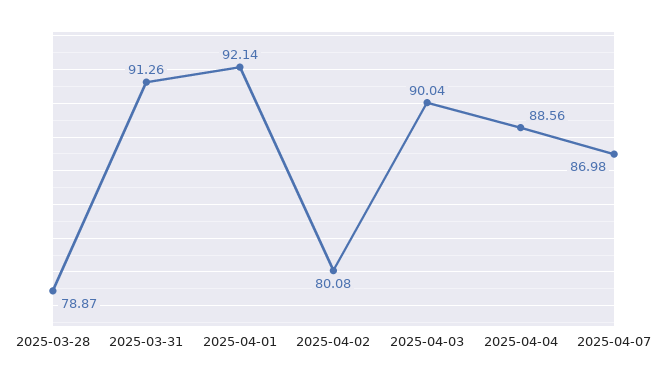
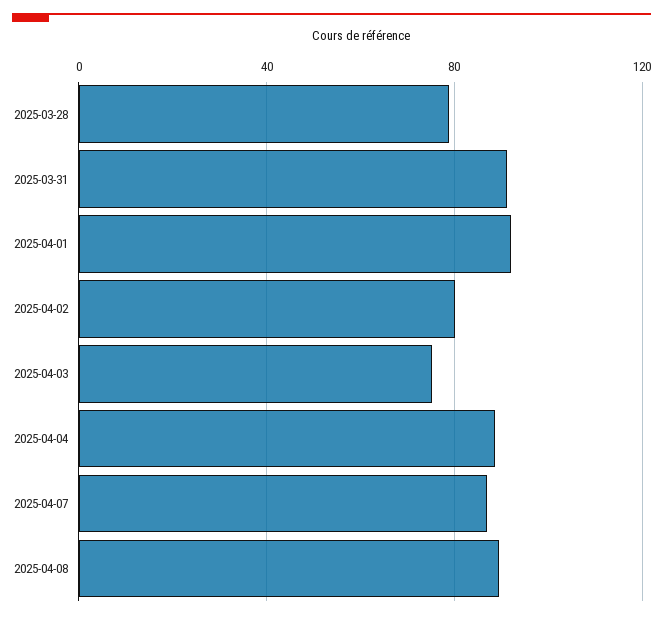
2025-04-03: 90.04 -> 75
2025-04-08: none -> 90

